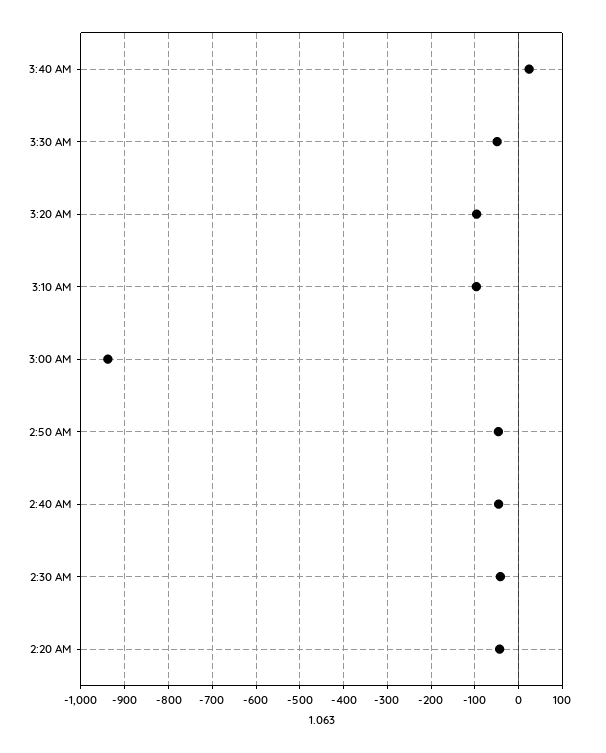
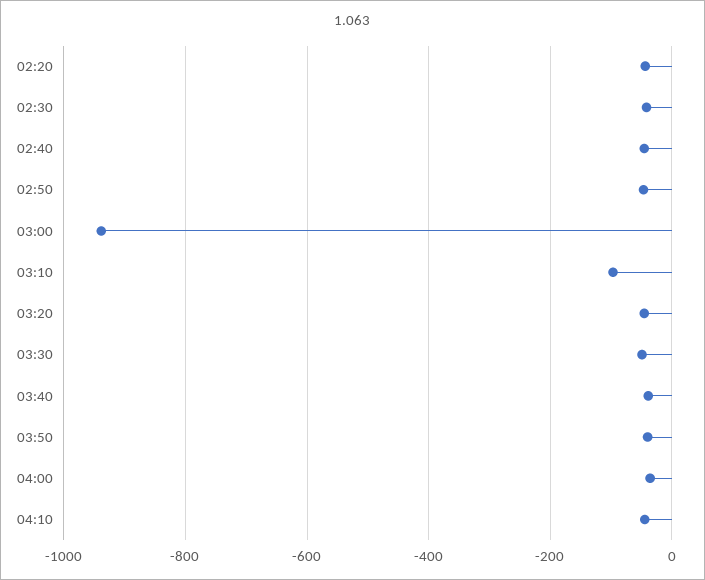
3:40 AM: 20 -> -40
3:20 AM: -100 -> -40
03:50: none -> -40
04:00: none -> -40
04:10: none -> -40

